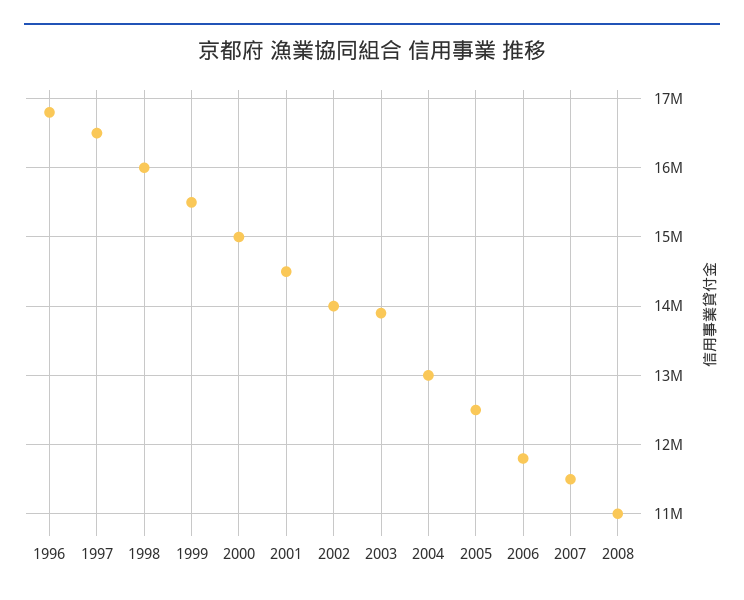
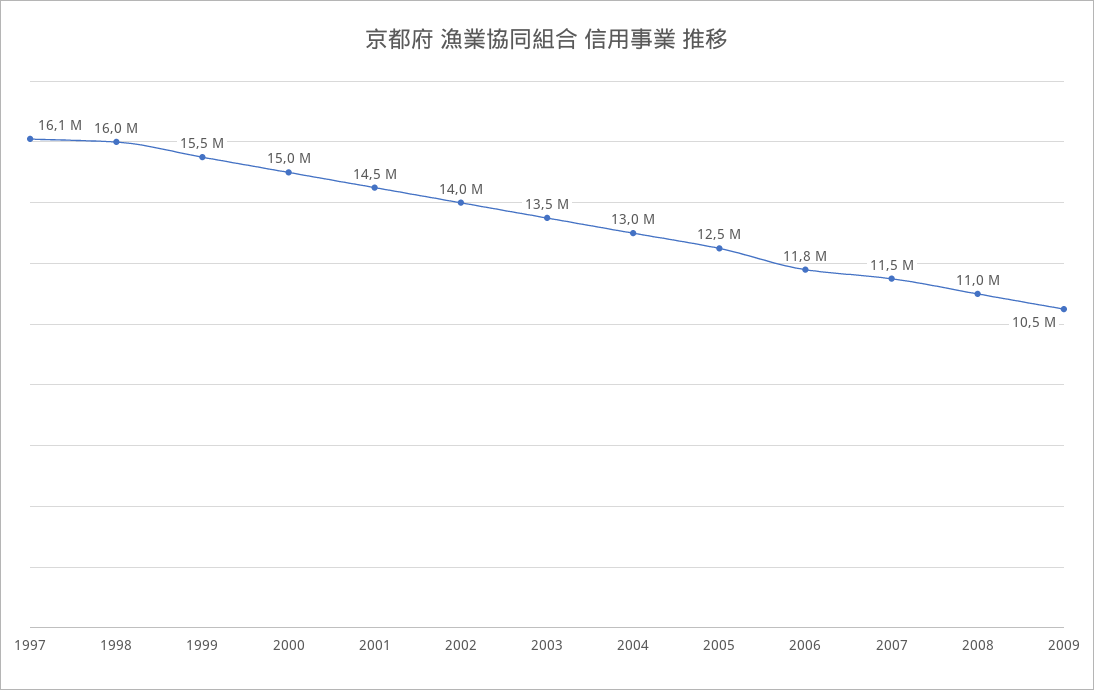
1996: 16800000 -> none
1997: 16500000 -> 16100000
2003: 13900000 -> 13500000
2009: none -> 10500000

